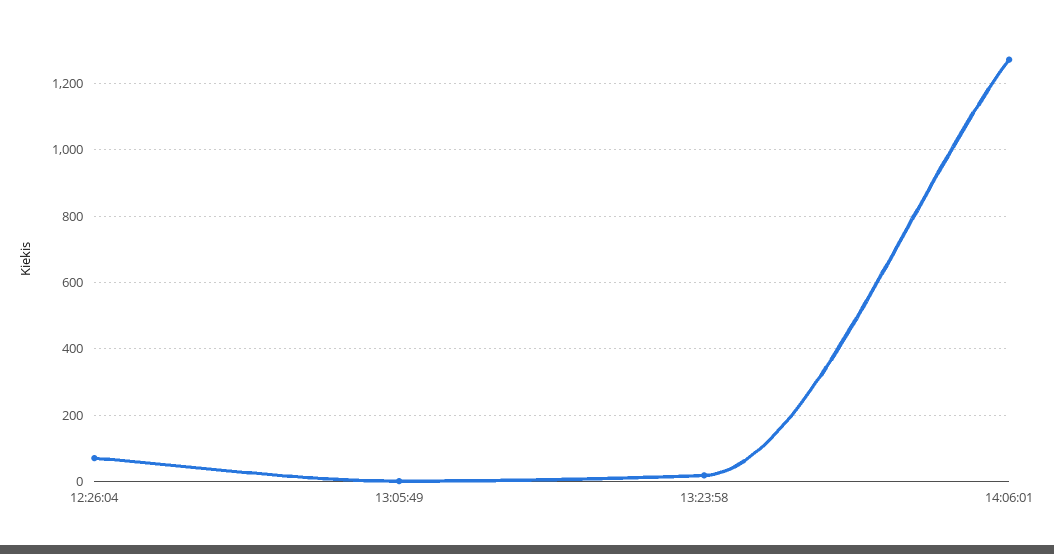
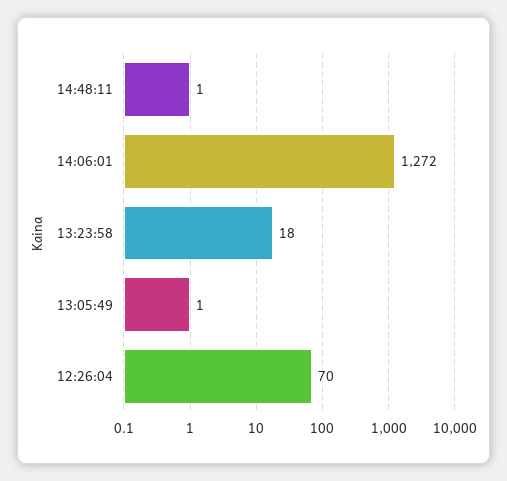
14:48:11: none -> 1

